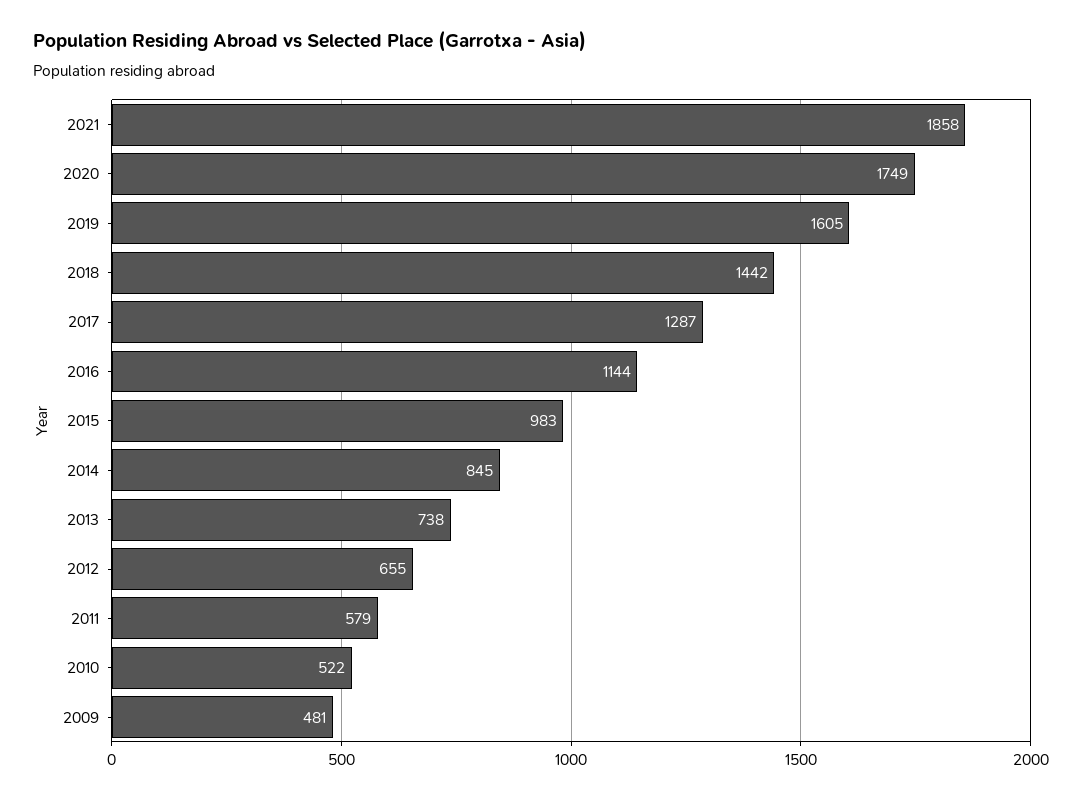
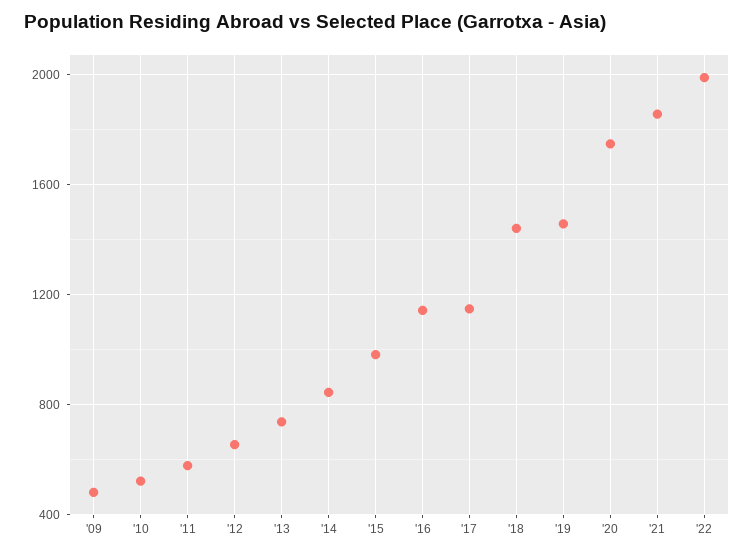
2019: 1605 -> 1450
2017: 1287 -> 1150
'22: none -> 2000

